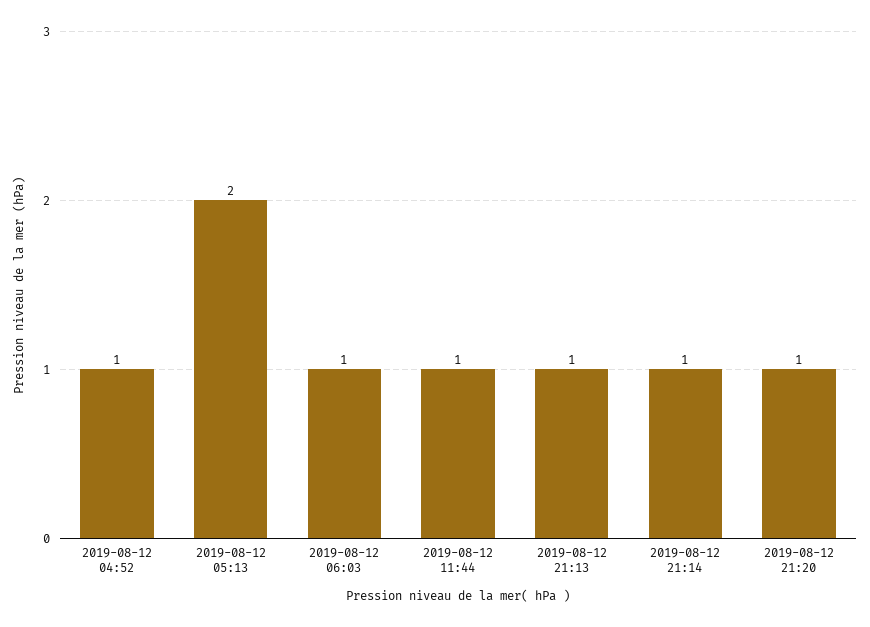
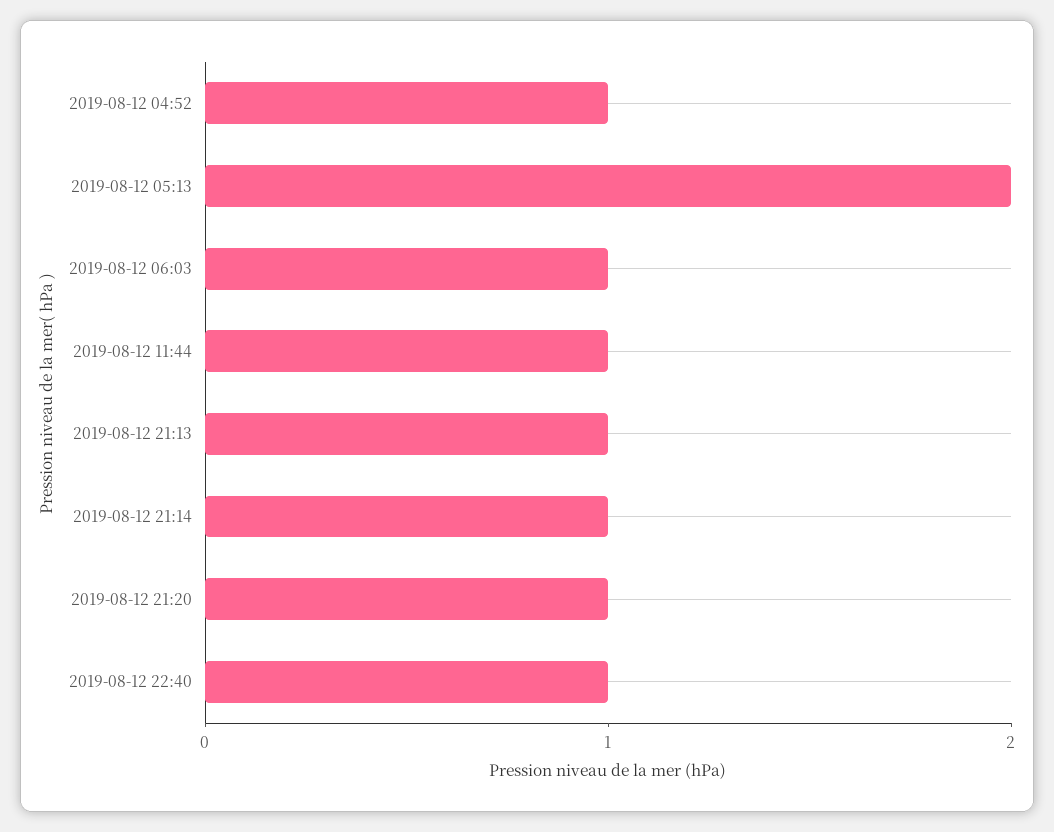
2019-08-12 22:40: none -> 1

